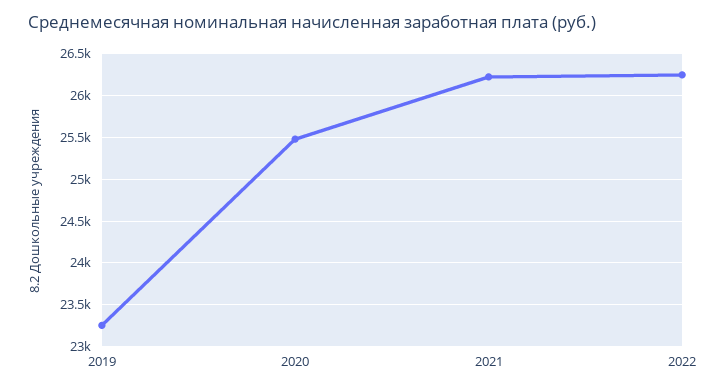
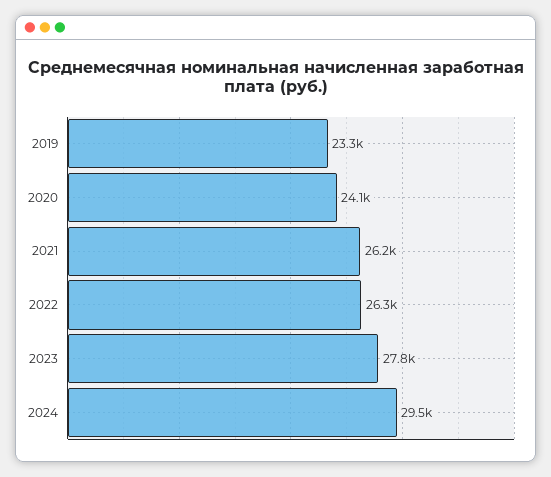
2020: 25500 -> 24100
2023: none -> 27800
2024: none -> 29500

